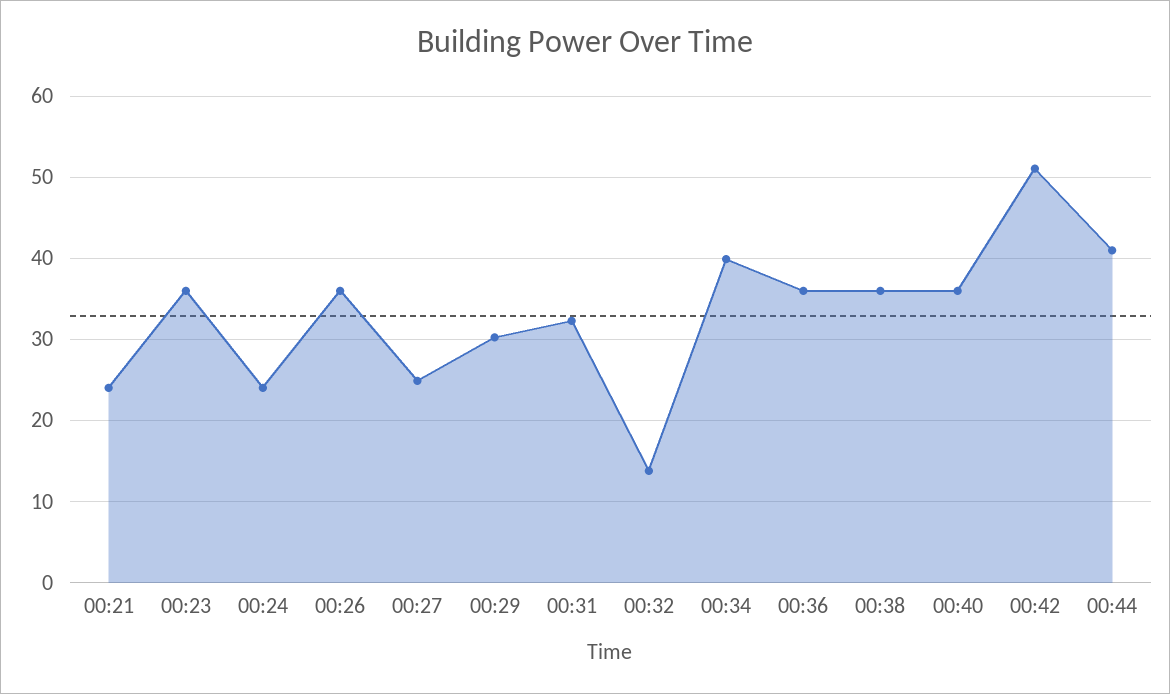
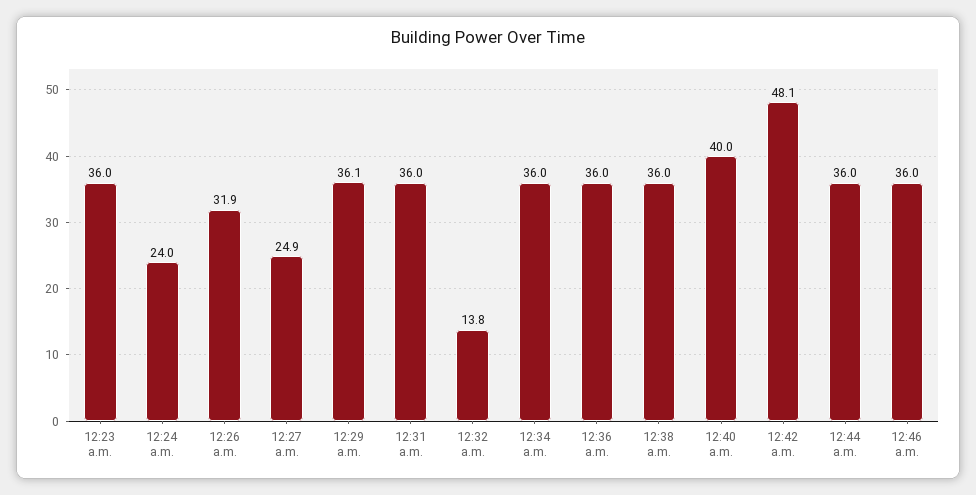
00:21: 24 -> none
00:26: 36 -> 31.9
00:29: 30 -> 36.1
00:31: 32 -> 36
00:34: 40 -> 36
00:40: 36 -> 40
00:42: 51 -> 48.1
00:44: 41 -> 36
12:46 a.m.: none -> 36

